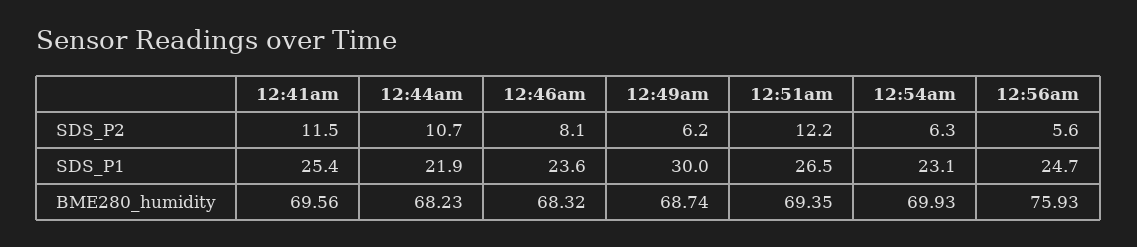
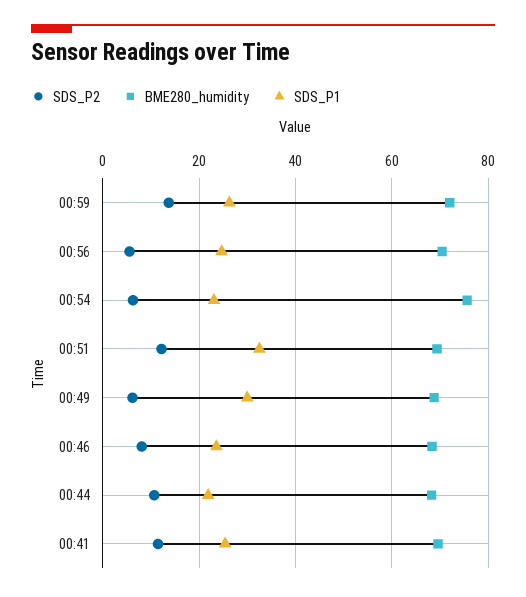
SDS_P1, 12:51am: 26.5 -> 32
BME280_humidity, 12:54am: 69.93 -> 76
BME280_humidity, 12:56am: 75.93 -> 70
SDS_P2, 00:59: none -> 14
BME280_humidity, 00:59: none -> 72
SDS_P1, 00:59: none -> 26

